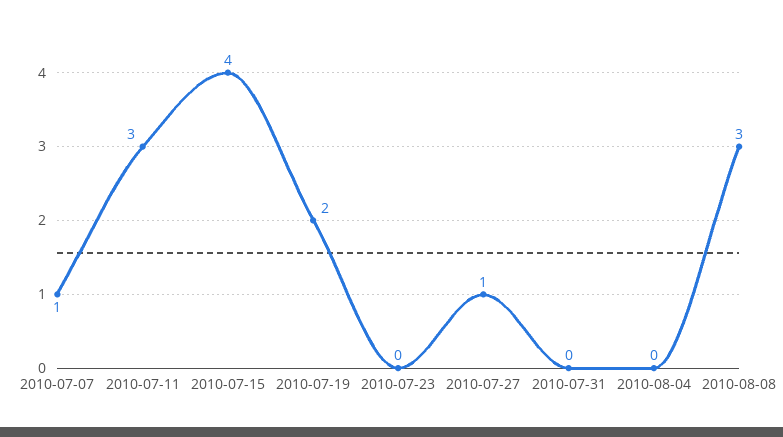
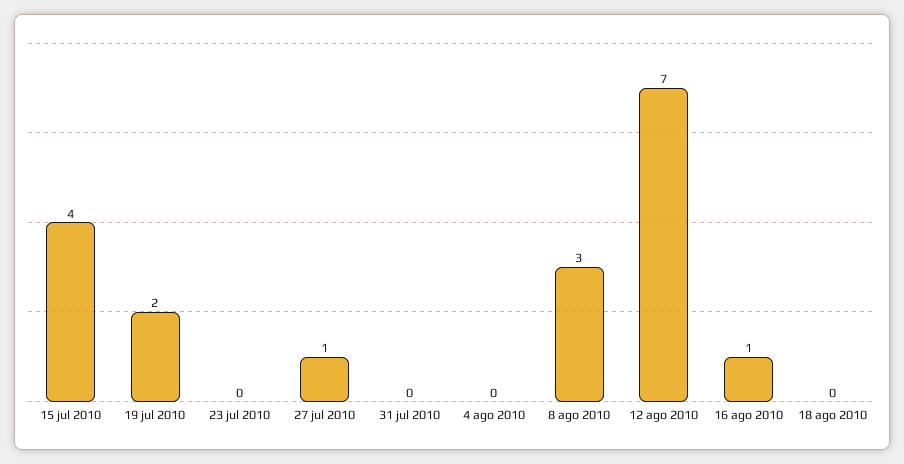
2010-07-07: 1 -> none
2010-07-11: 3 -> none
12 ago 2010: none -> 7
16 ago 2010: none -> 1
18 ago 2010: none -> 0

